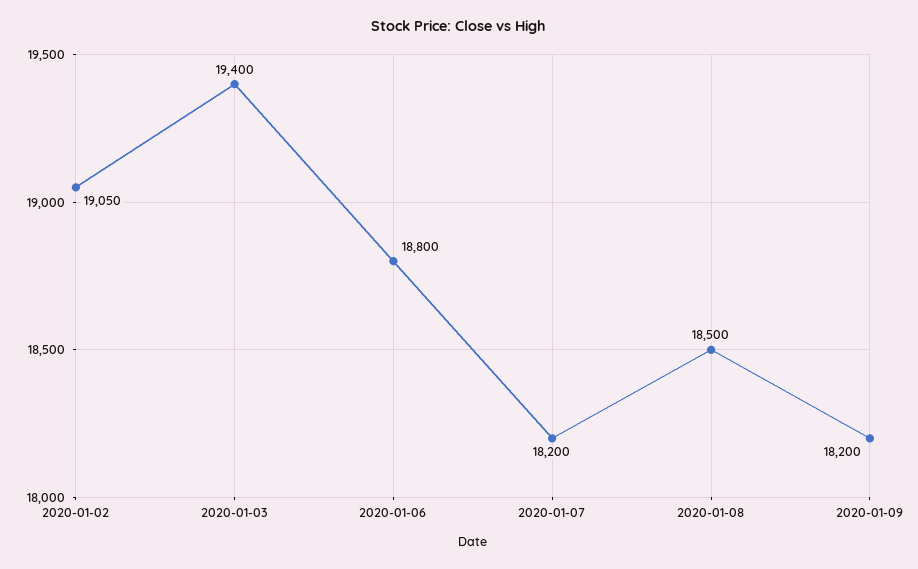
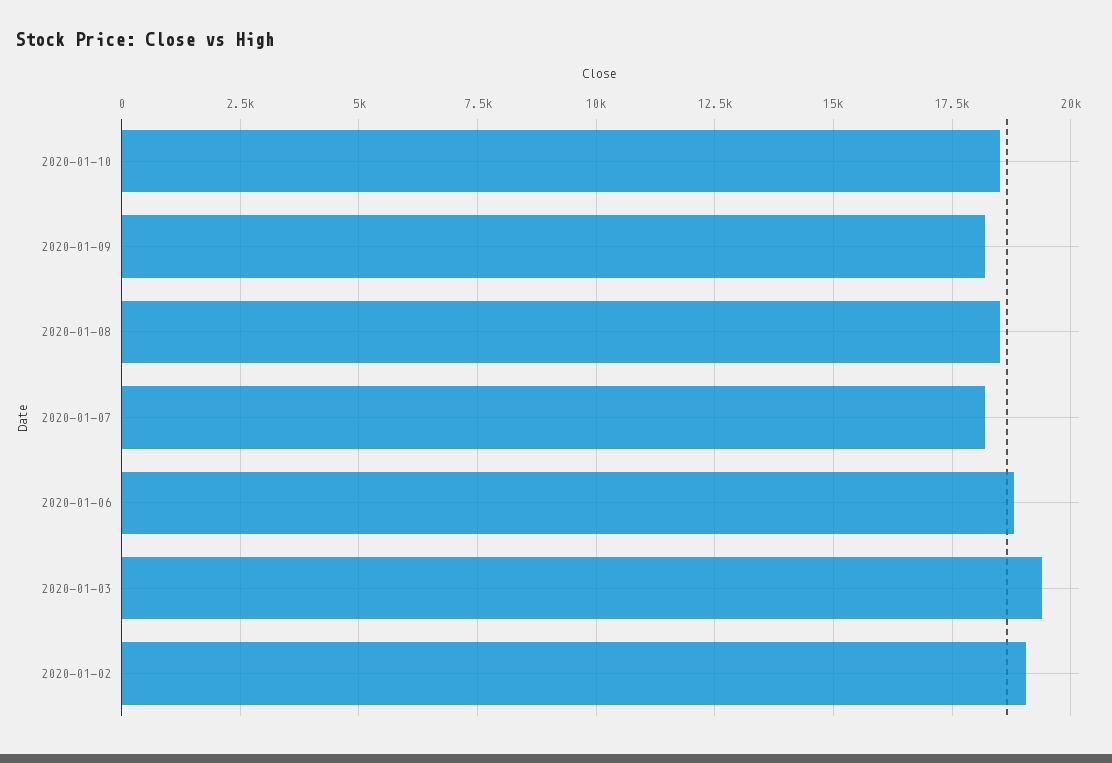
2020-01-10: none -> 18500

